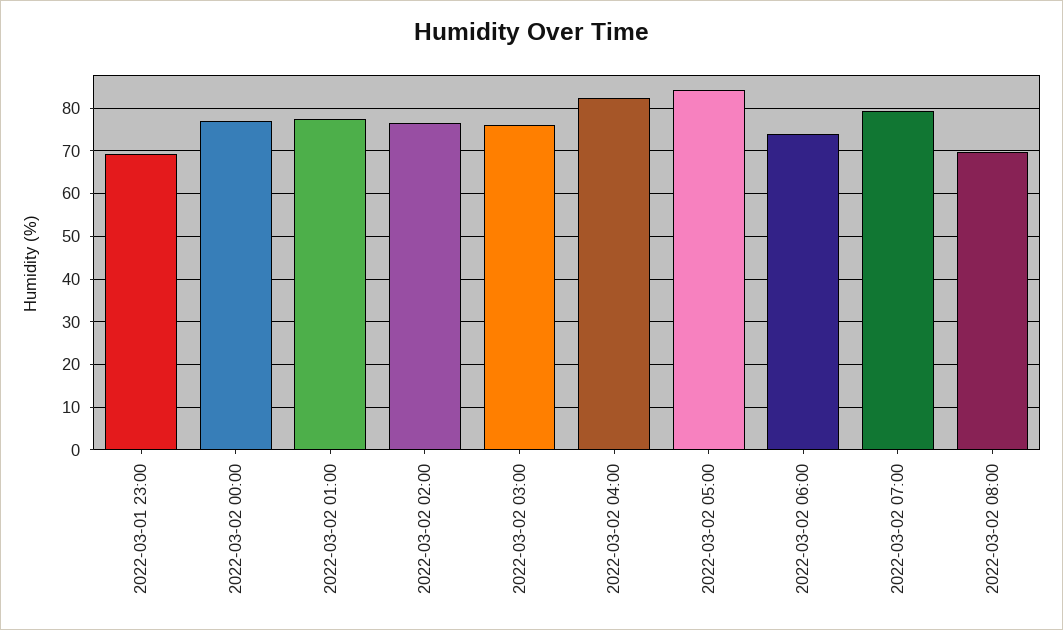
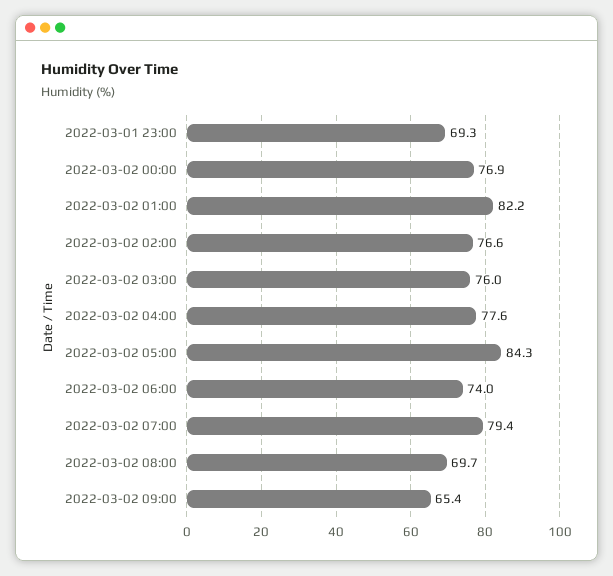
2022-03-02 01:00: 78 -> 82.2
2022-03-02 04:00: 82 -> 77.6
2022-03-02 09:00: none -> 65.4

